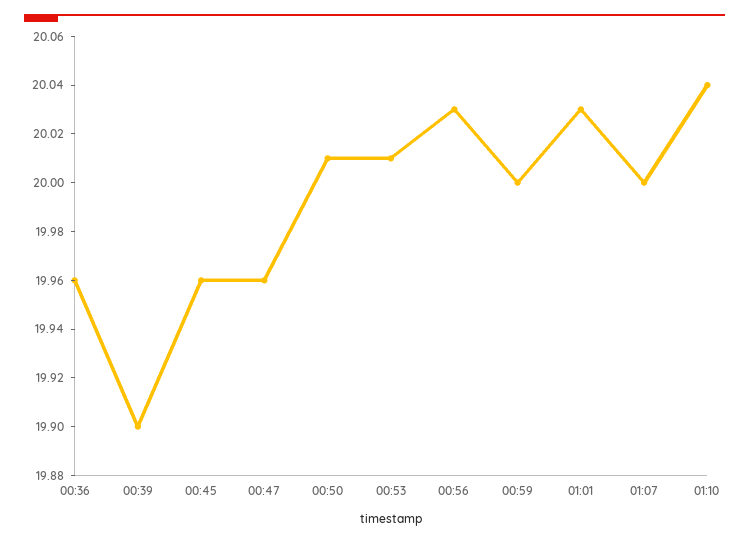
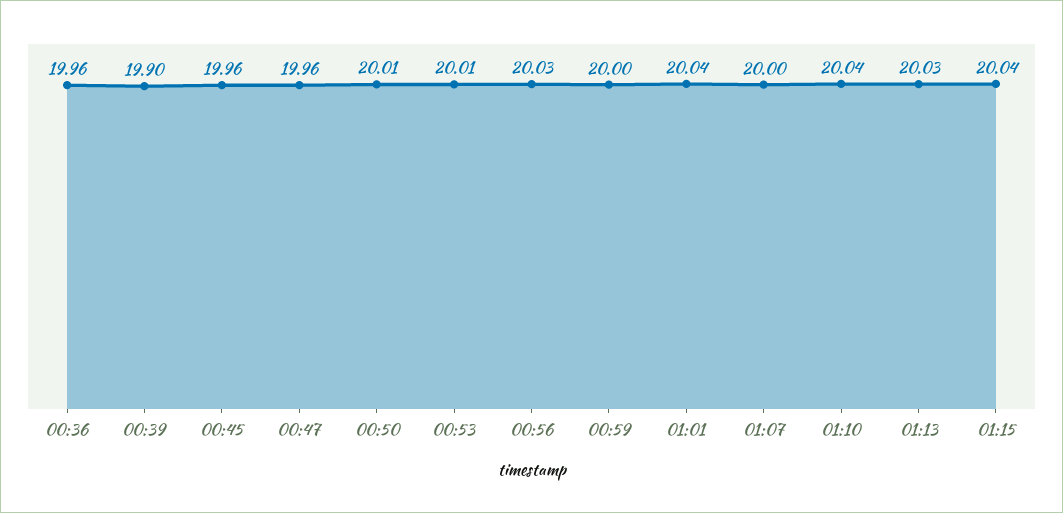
01:01: 20.03 -> 20.04
01:13: none -> 20.03
01:15: none -> 20.04

